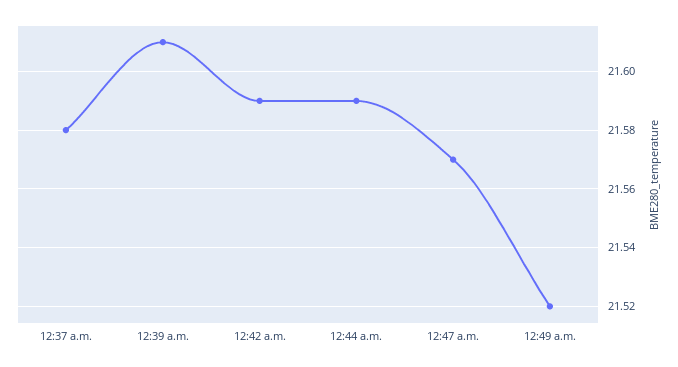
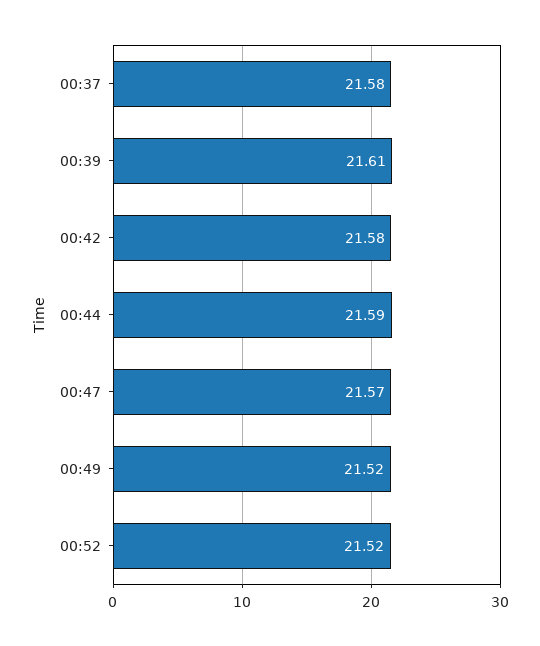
12:42 a.m.: 21.59 -> 21.58
00:52: none -> 21.52

